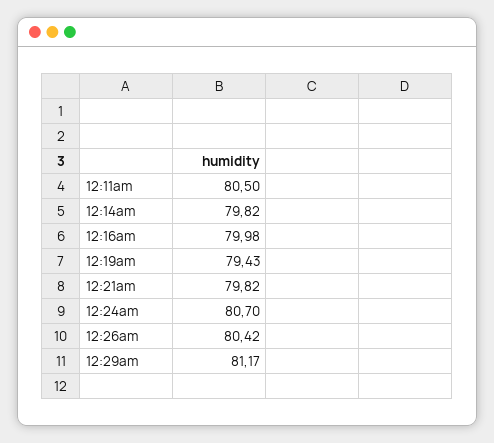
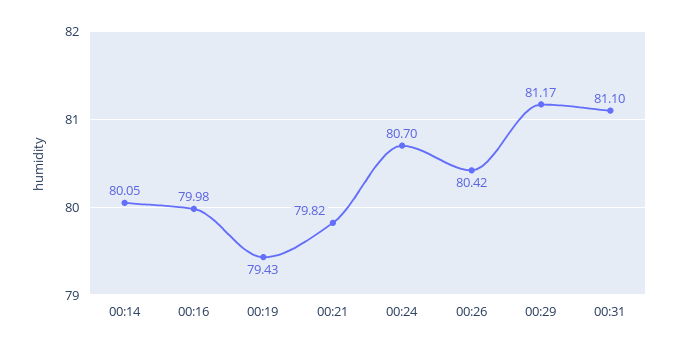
12:11am: 80.5 -> none
12:14am: 79.82 -> 80.05
00:31: none -> 81.1

